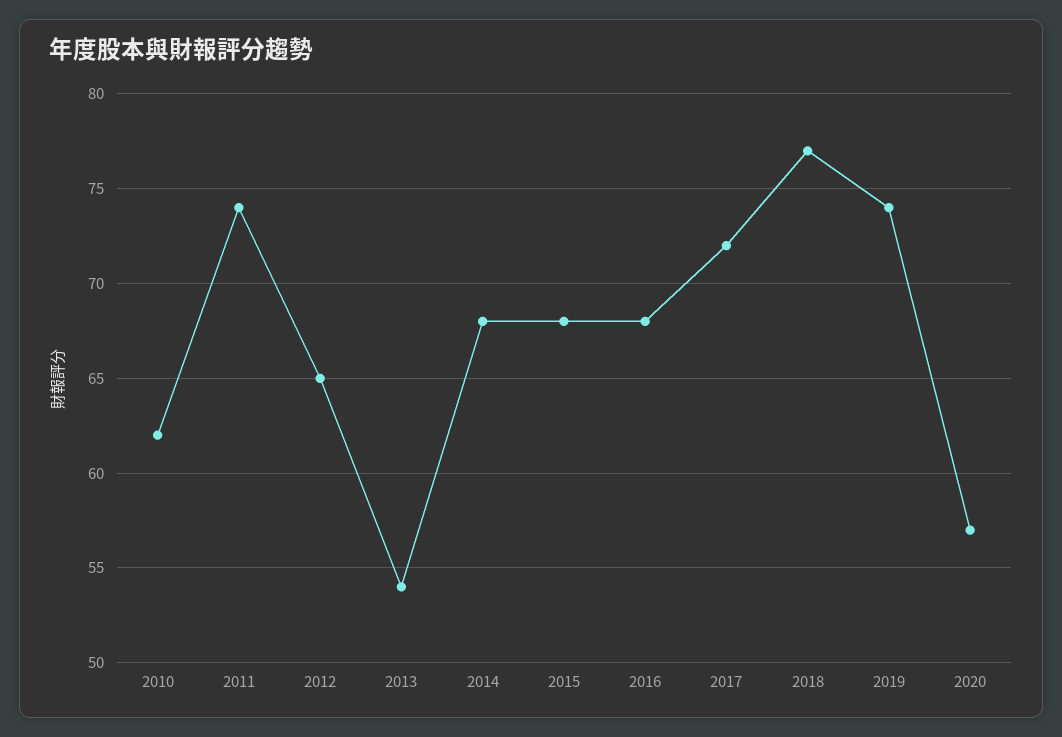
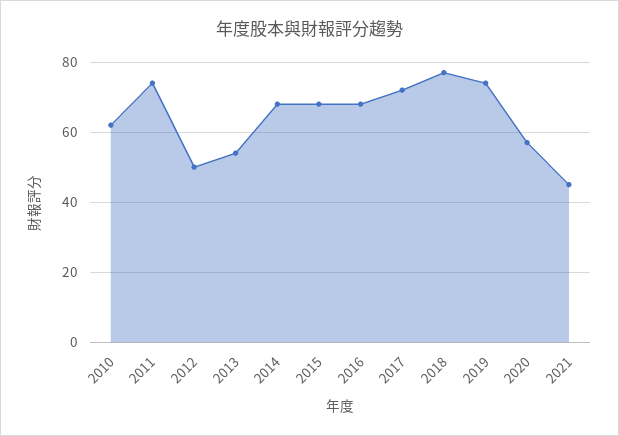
2012: 65 -> 50
2021: none -> 45

